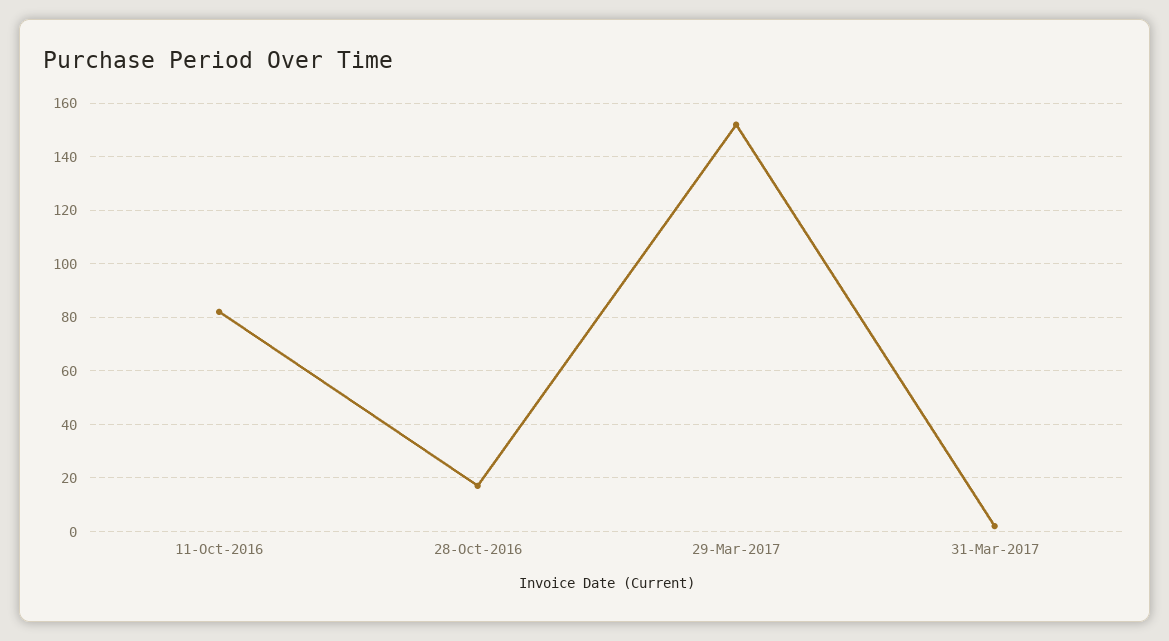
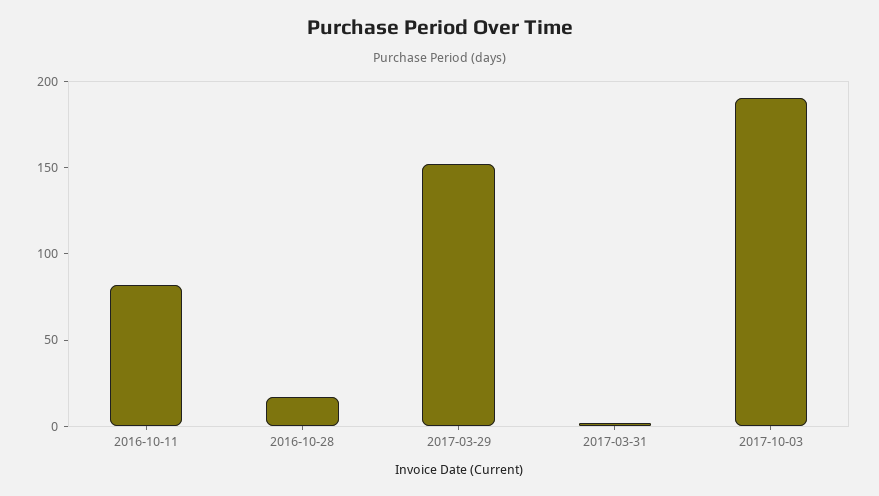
2017-10-03: none -> 190

